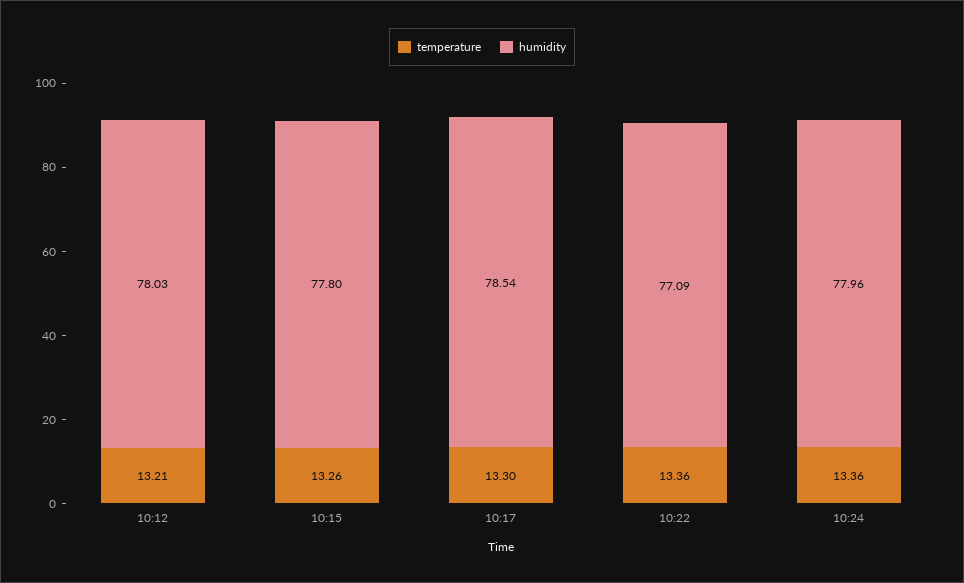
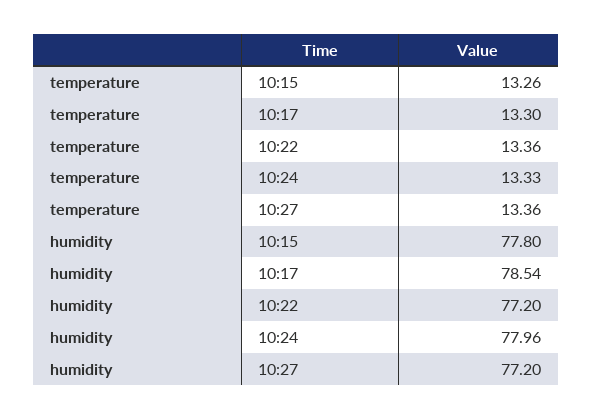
temperature, 10:12: 13.21 -> none
humidity, 10:12: 78.03 -> none
humidity, 10:22: 77.09 -> 77.2
temperature, 10:24: 13.36 -> 13.33
temperature, 10:27: none -> 13.36
humidity, 10:27: none -> 77.2

